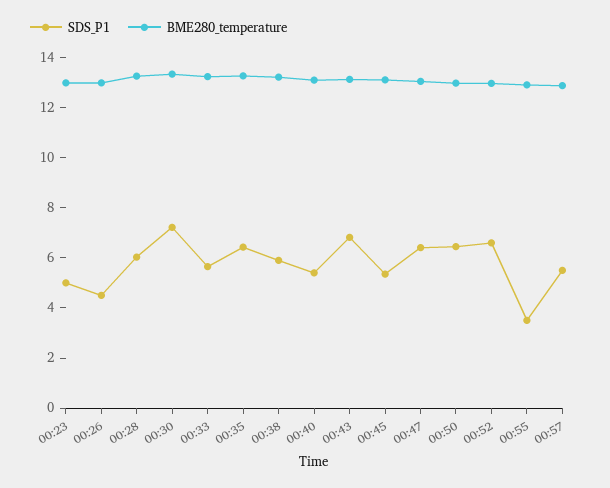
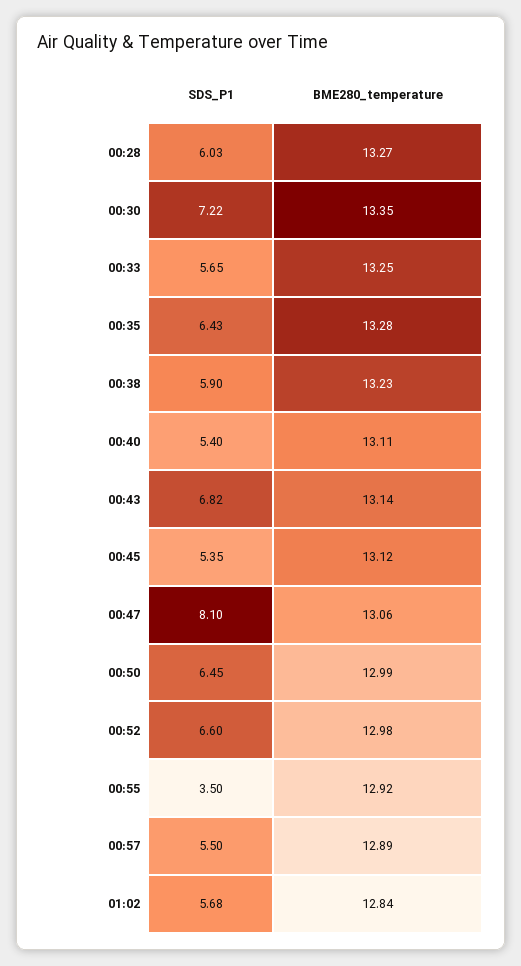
SDS_P1, 00:23: 5 -> none
BME280_temperature, 00:23: 13 -> none
SDS_P1, 00:26: 4.5 -> none
BME280_temperature, 00:26: 13 -> none
SDS_P1, 00:47: 6.5 -> 8.1
SDS_P1, 01:02: none -> 5.68
BME280_temperature, 01:02: none -> 12.84

